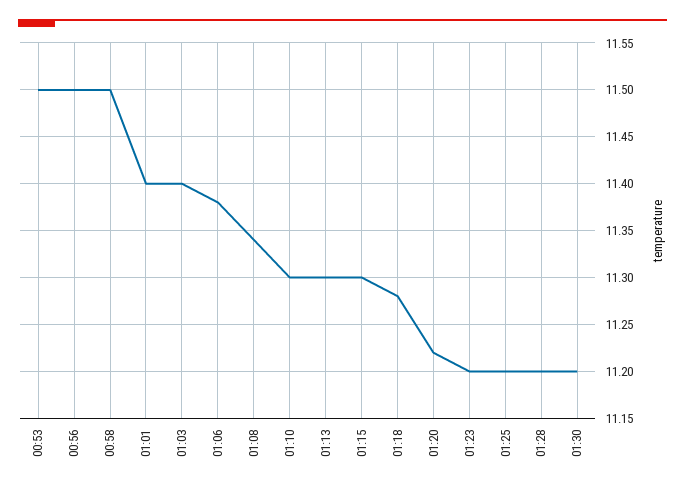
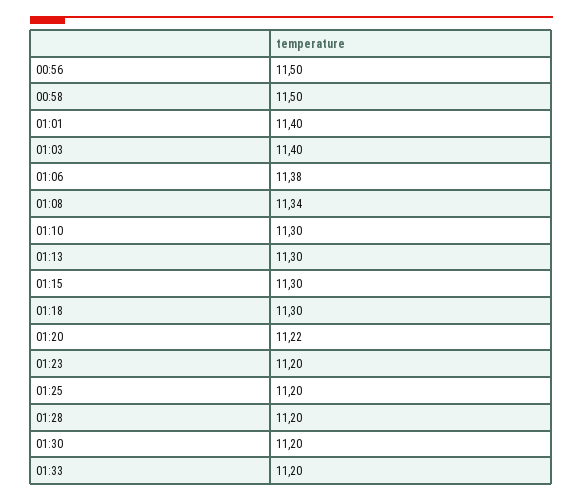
00:53: 11.5 -> none
01:18: 11.28 -> 11.3
01:33: none -> 11.2

